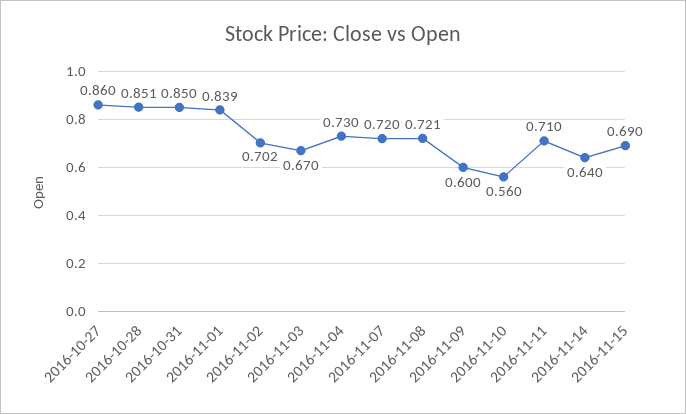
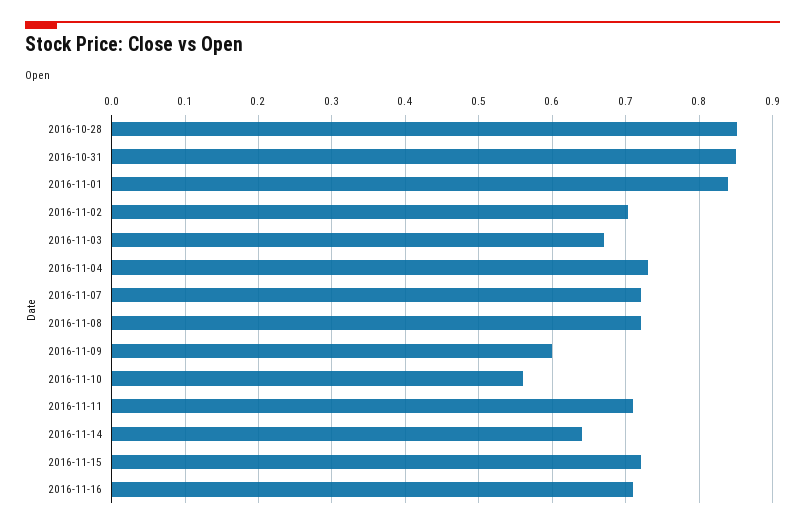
2016-10-27: 0.86 -> none
2016-11-15: 0.69 -> 0.72
2016-11-16: none -> 0.71

